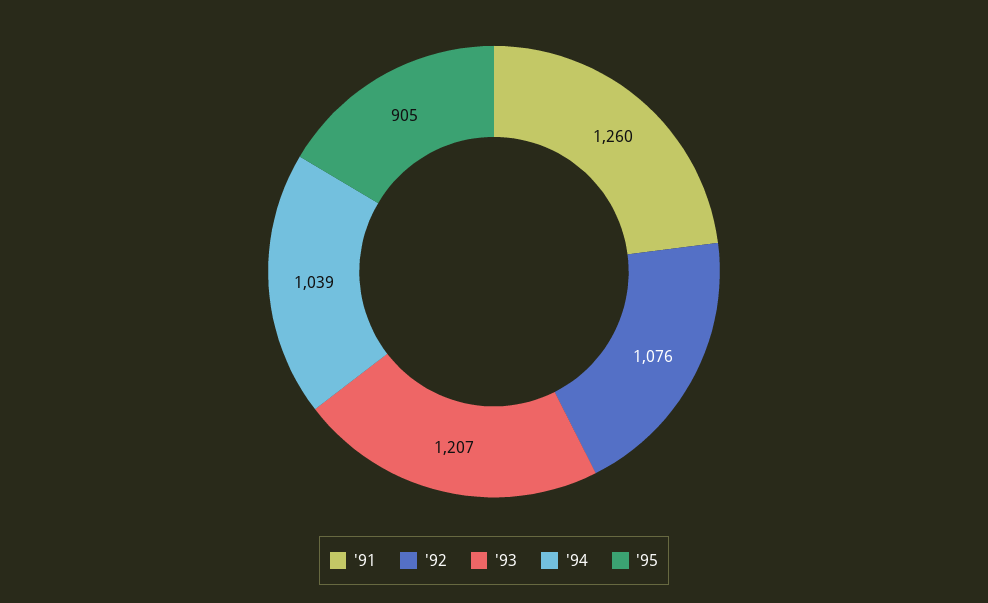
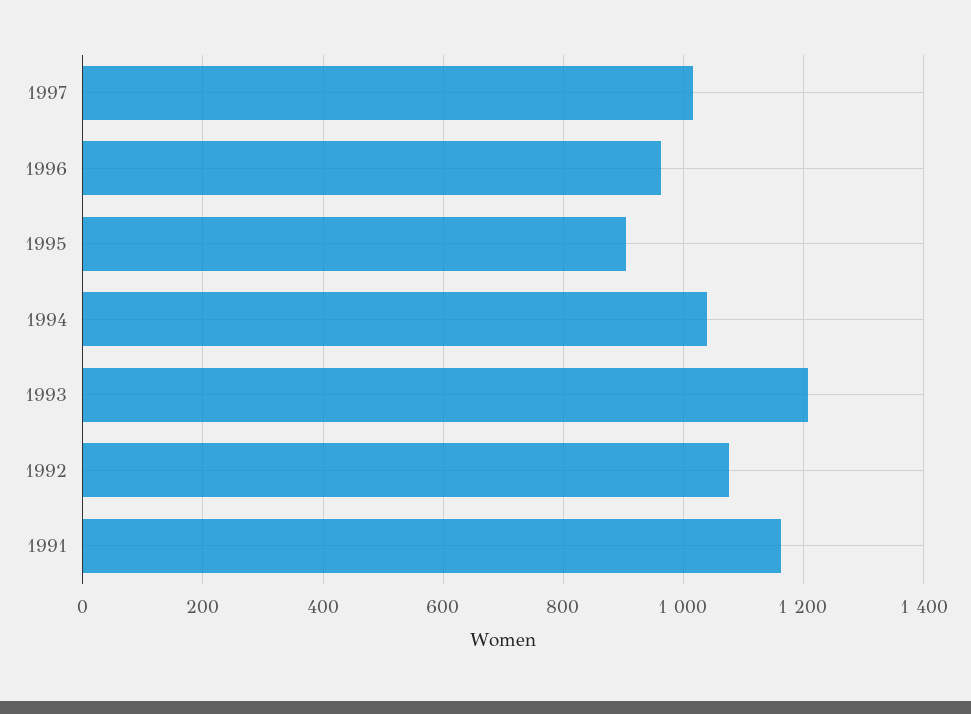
'91: 1260 -> 1160
1997: none -> 1020
1996: none -> 960

